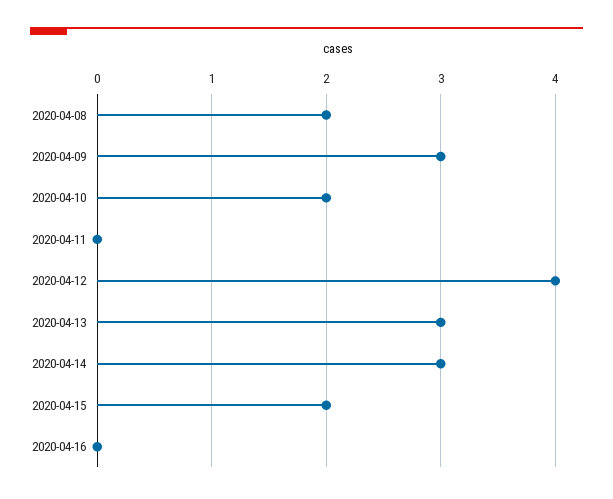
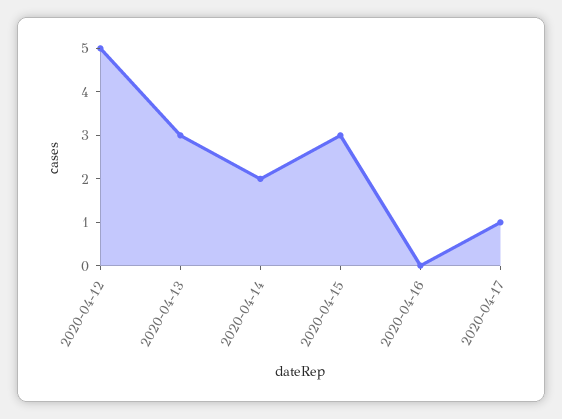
2020-04-08: 2 -> none
2020-04-09: 3 -> none
2020-04-10: 2 -> none
2020-04-11: 0 -> none
2020-04-12: 4 -> 5
2020-04-14: 3 -> 2
2020-04-15: 2 -> 3
2020-04-17: none -> 1

